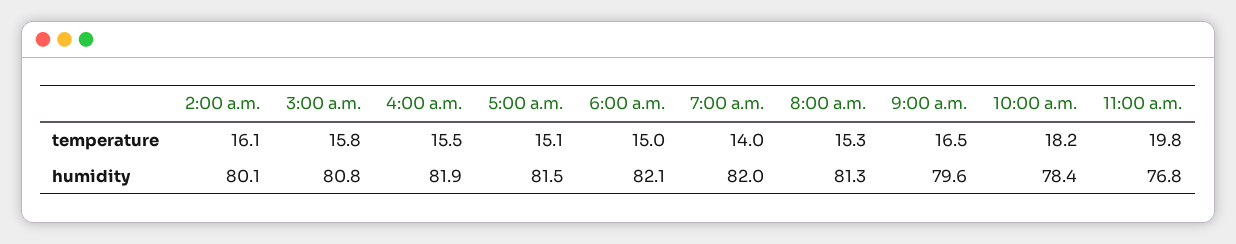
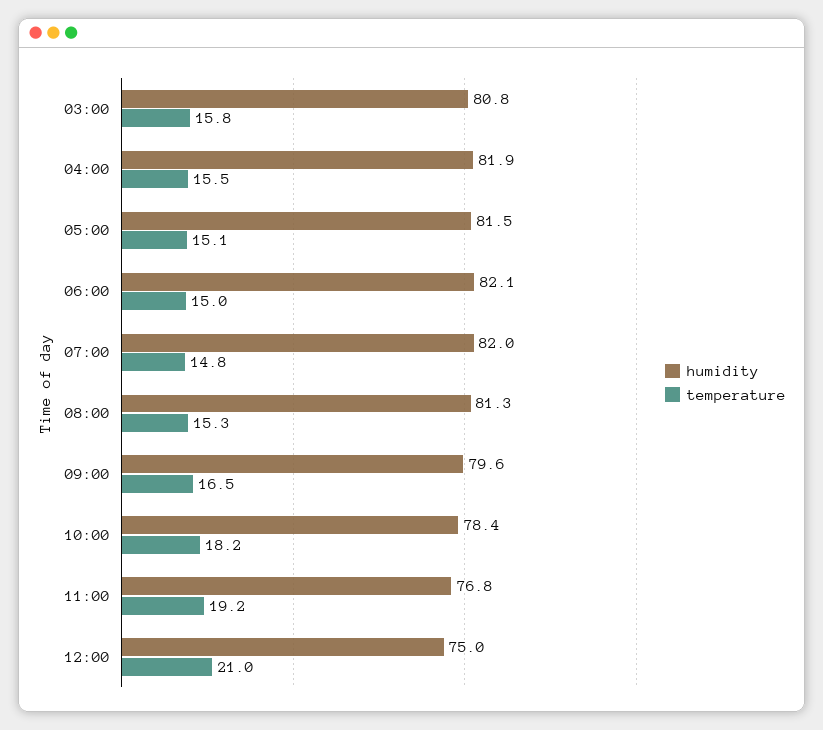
temperature, 2:00 a.m.: 16.1 -> none
temperature, 7:00 a.m.: 14 -> 14.8
temperature, 11:00 a.m.: 19.8 -> 19.2
humidity, 2:00 a.m.: 80.1 -> none
humidity, 12:00: none -> 75
temperature, 12:00: none -> 21

